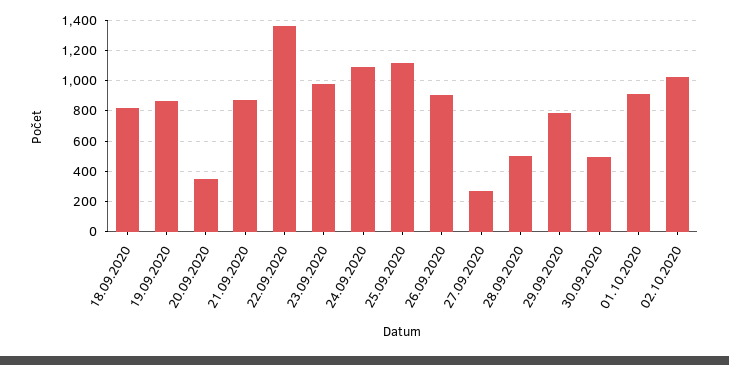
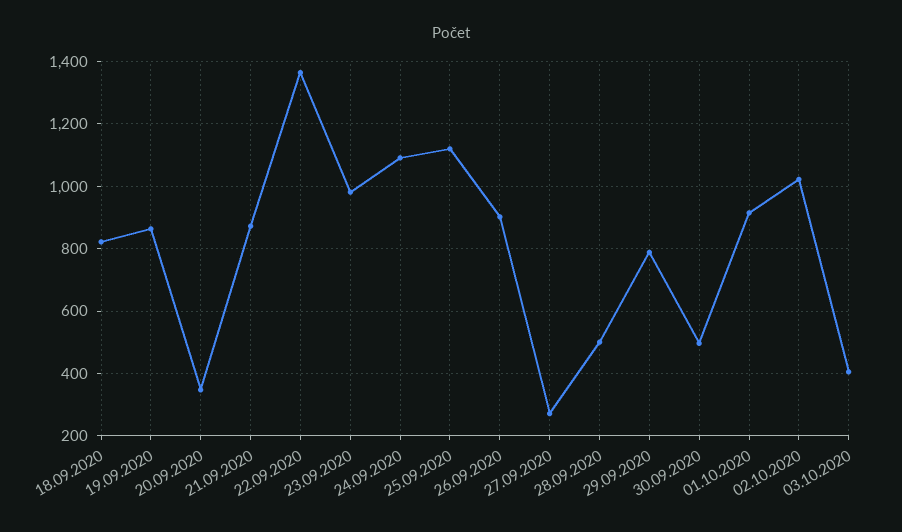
03.10.2020: none -> 400

